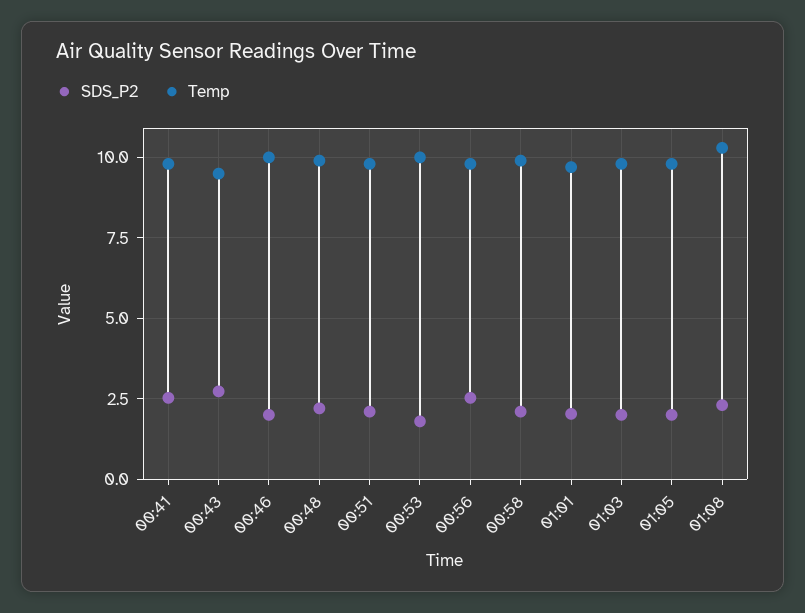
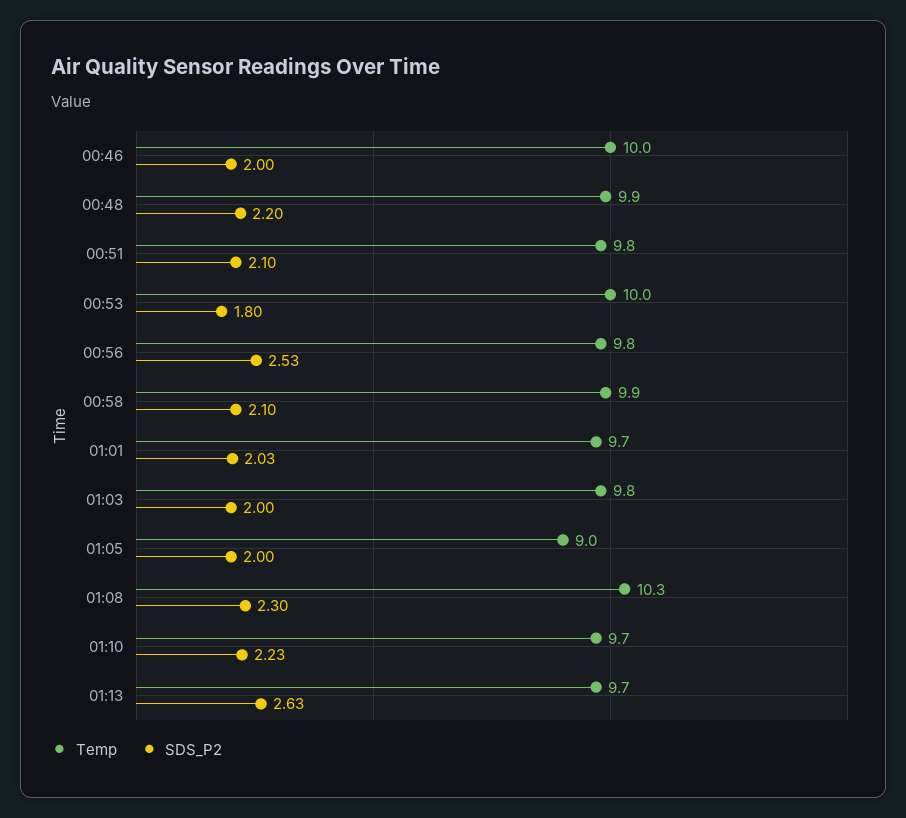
SDS_P2, 00:41: 2.5 -> none
Temp, 00:41: 9.75 -> none
SDS_P2, 00:43: 2.75 -> none
Temp, 00:43: 9.5 -> none
Temp, 01:05: 9.75 -> 9
Temp, 01:10: none -> 9.7
SDS_P2, 01:10: none -> 2.23
Temp, 01:13: none -> 9.7
SDS_P2, 01:13: none -> 2.63

